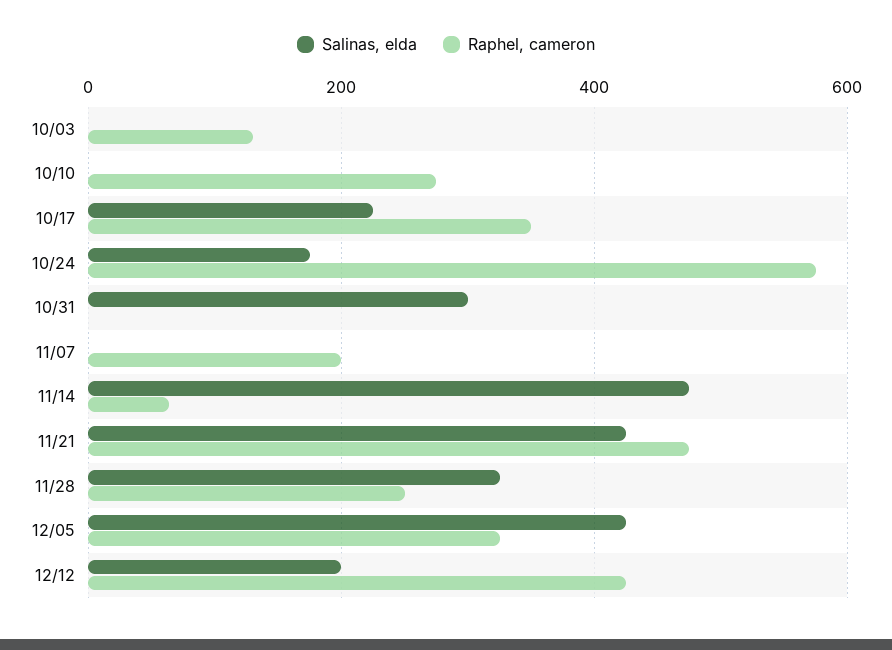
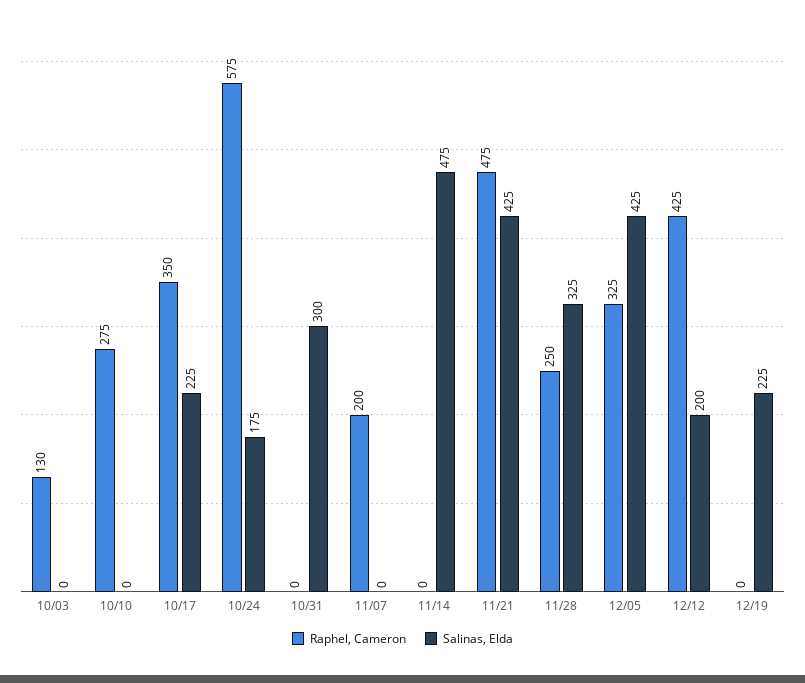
Raphel, cameron, 11/14: 60 -> 0
Raphel, cameron, 12/19: none -> 0
Salinas, elda, 12/19: none -> 225

